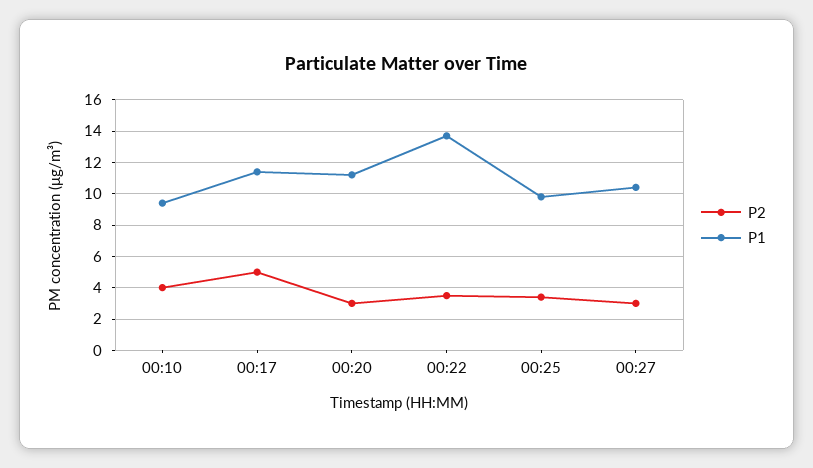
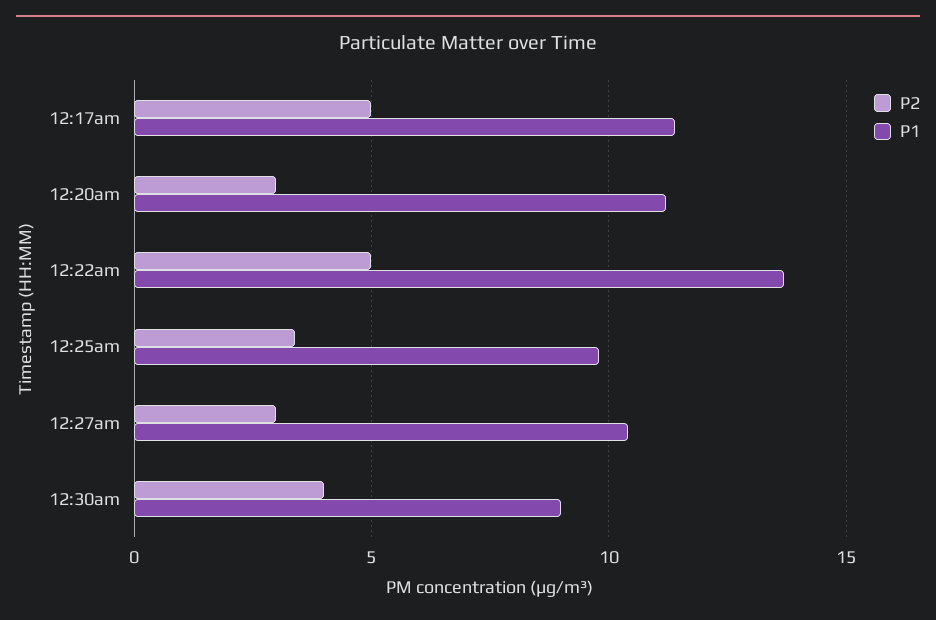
P2, 00:10: 4 -> none
P1, 00:10: 9.5 -> none
P2, 00:22: 3.5 -> 5
P2, 12:30am: none -> 4
P1, 12:30am: none -> 9

